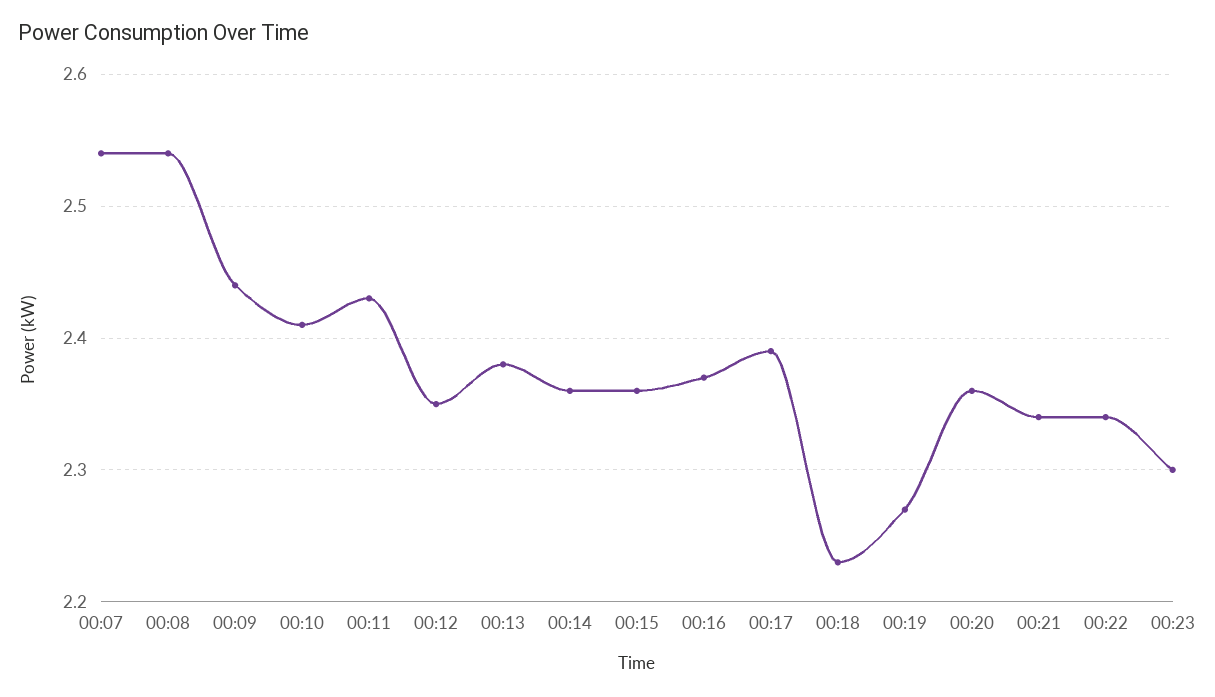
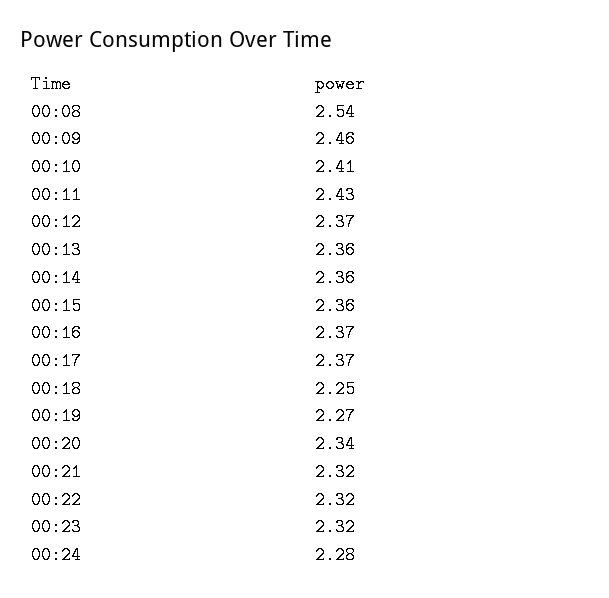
00:07: 2.54 -> none
00:09: 2.44 -> 2.46
00:12: 2.35 -> 2.37
00:13: 2.38 -> 2.36
00:17: 2.39 -> 2.37
00:18: 2.23 -> 2.25
00:20: 2.36 -> 2.34
00:21: 2.34 -> 2.32
00:22: 2.34 -> 2.32
00:23: 2.3 -> 2.32
00:24: none -> 2.28

